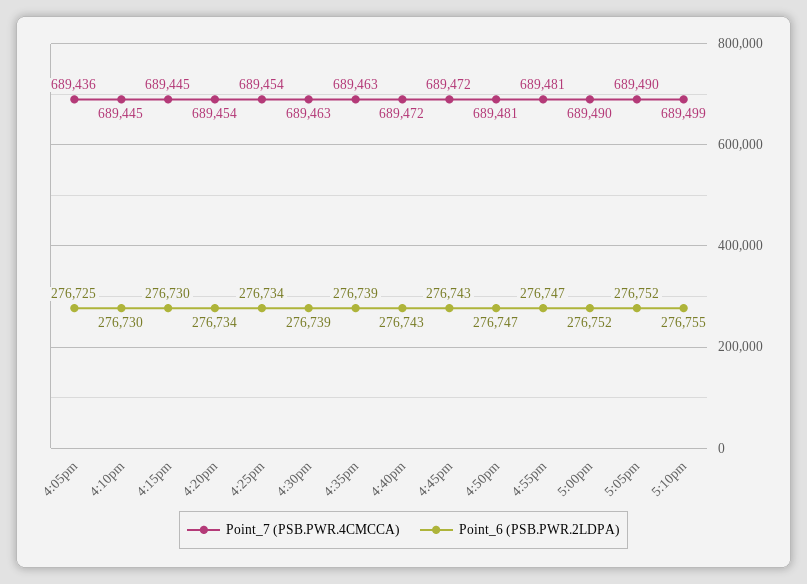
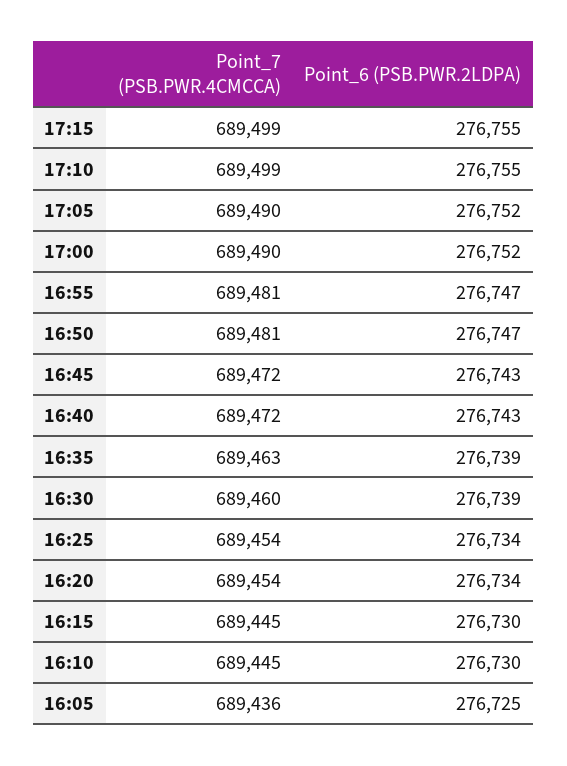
Point_7 (PSB.PWR.4CMCCA), 4:30pm: 689463 -> 689460
Point_7 (PSB.PWR.4CMCCA), 17:15: none -> 689499
Point_6 (PSB.PWR.2LDPA), 17:15: none -> 276755

